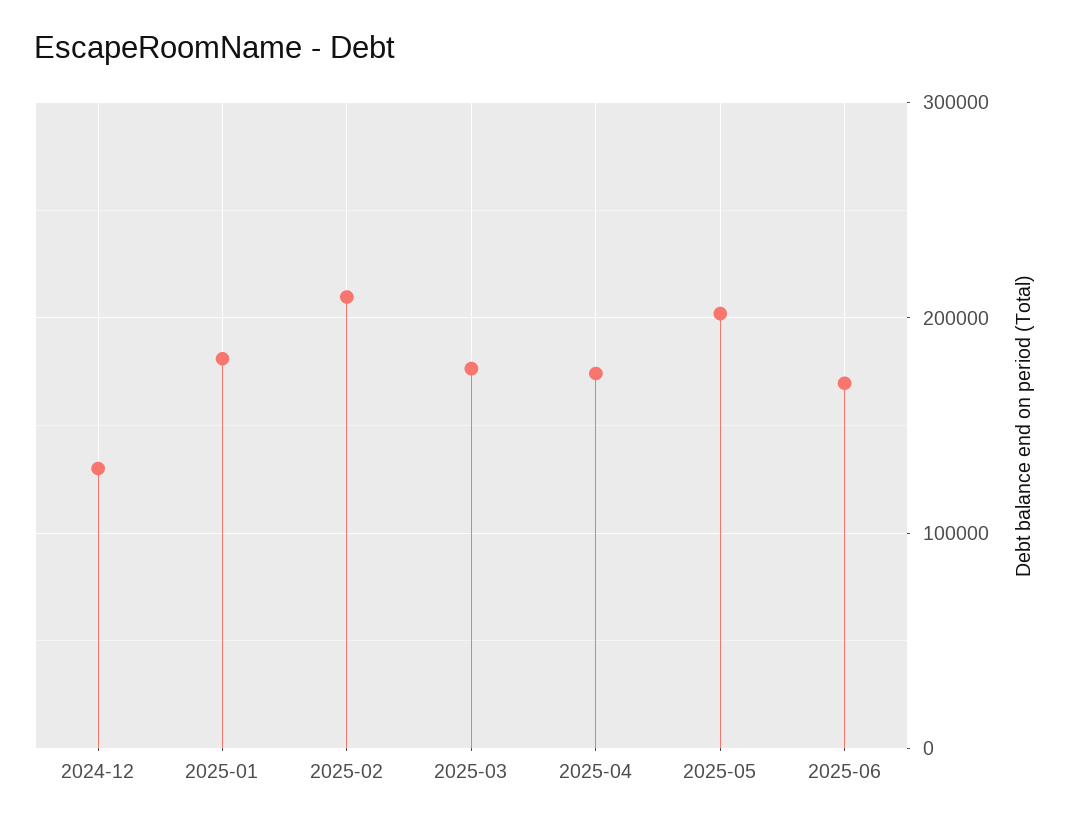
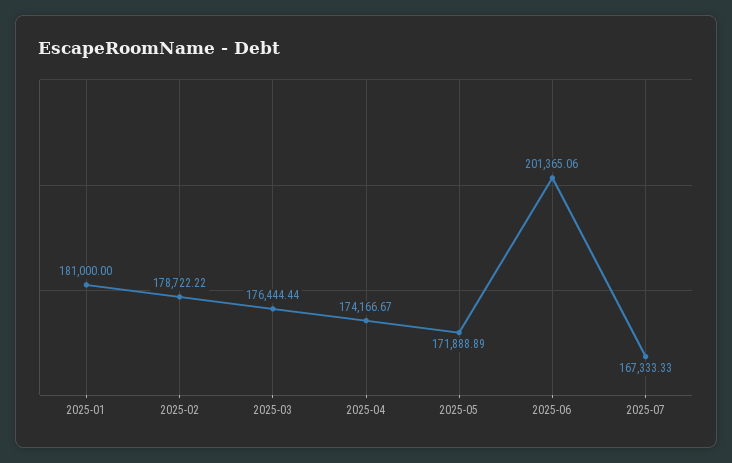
2024-12: 130000 -> none
2025-02: 210000 -> 178722.22
2025-05: 200000 -> 171888.89
2025-06: 170000 -> 201365.06
2025-07: none -> 167333.33

